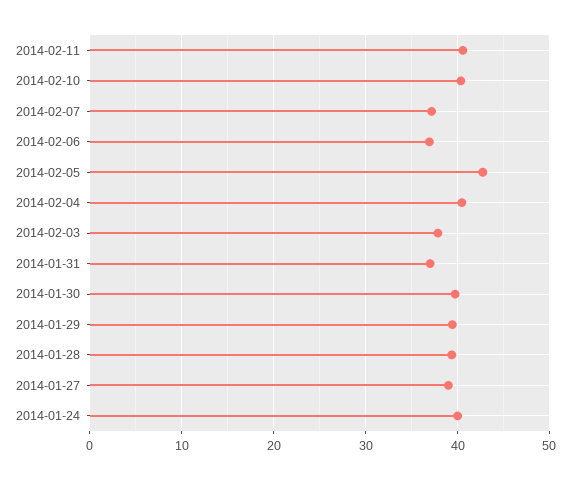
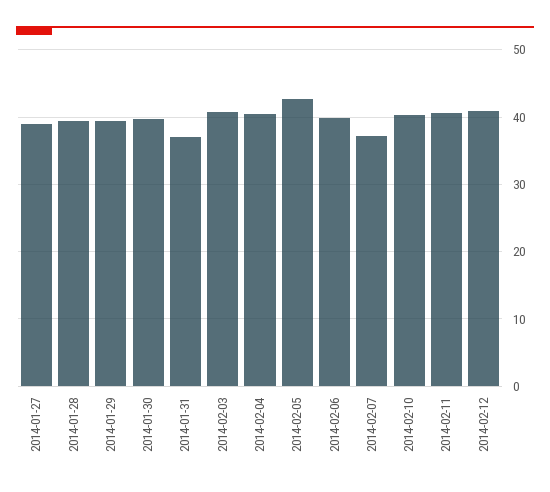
2014-02-06: 37 -> 40
2014-02-03: 38 -> 41
2014-01-24: 40 -> none
2014-02-12: none -> 41

